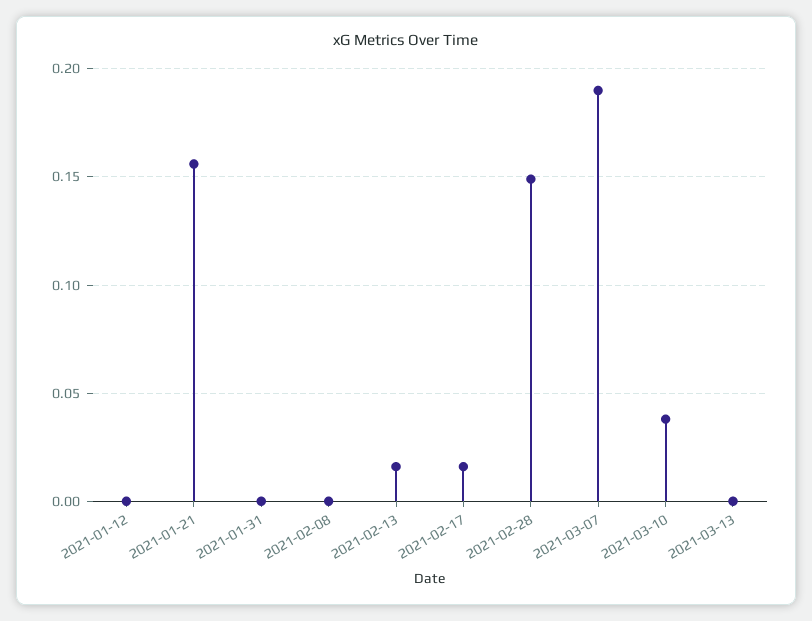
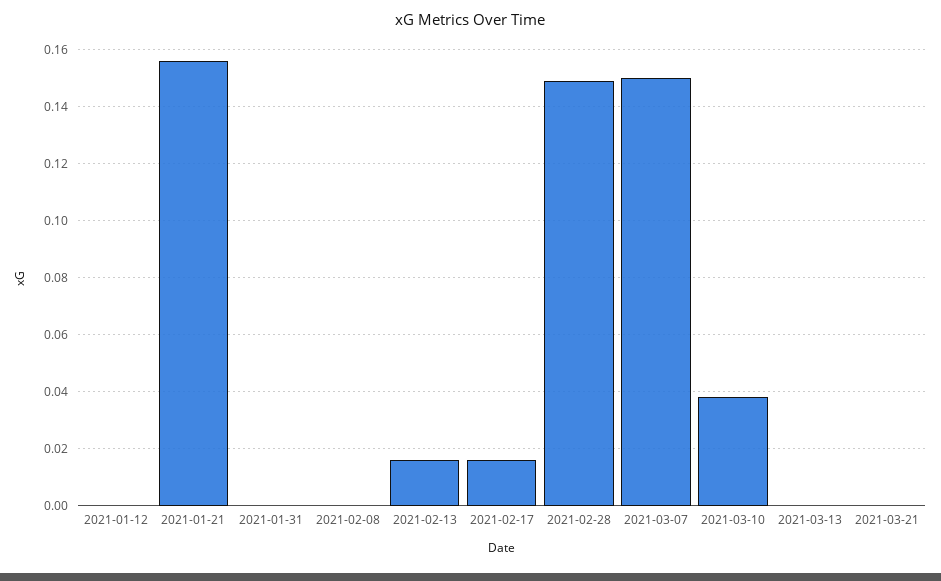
2021-03-07: 0.19 -> 0.15
2021-03-21: none -> 0

